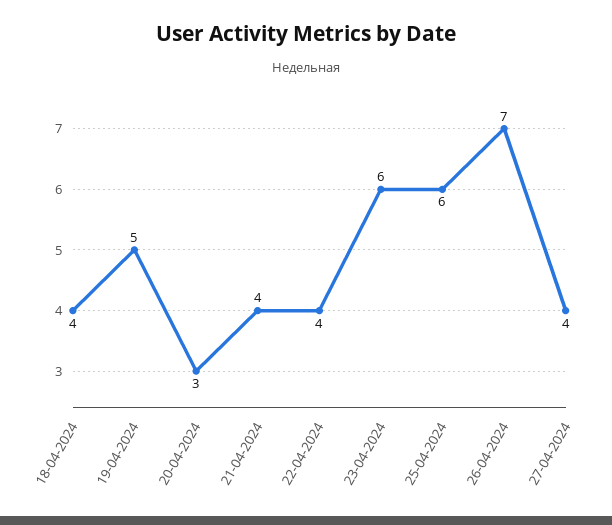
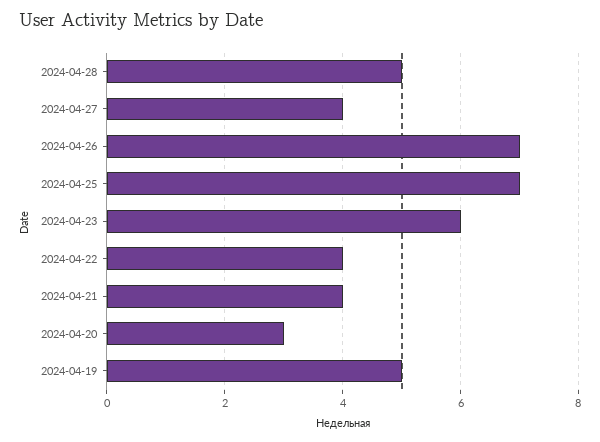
18-04-2024: 4 -> none
25-04-2024: 6 -> 7
2024-04-28: none -> 5

